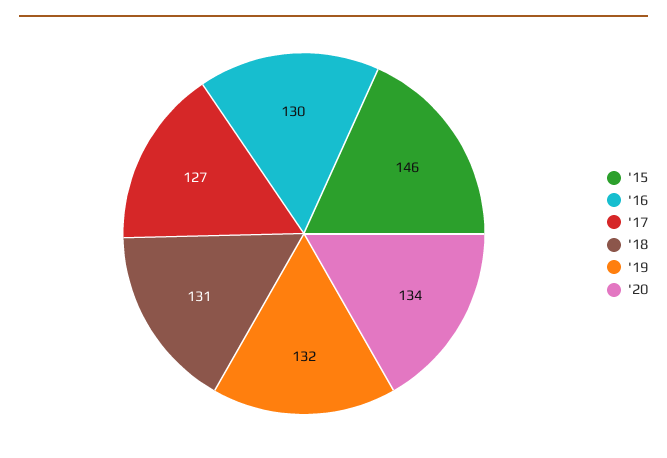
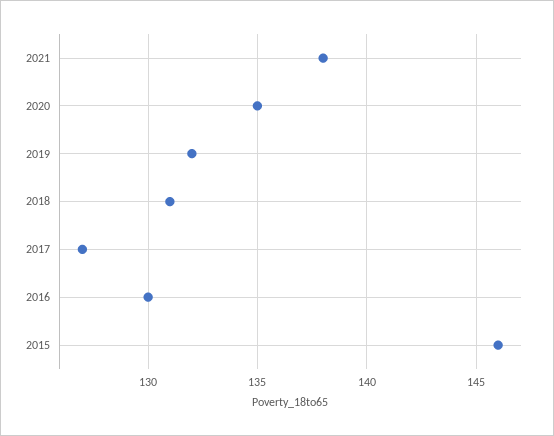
'20: 134 -> 135
2021: none -> 138

